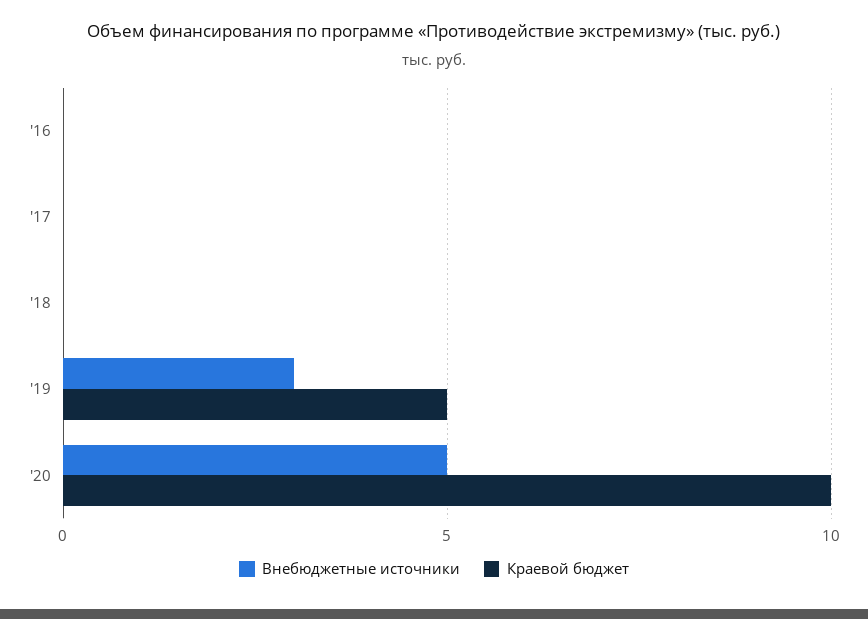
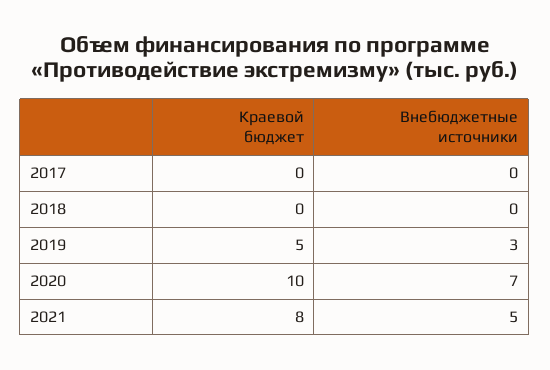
Внебюджетные источники, '16: 0 -> none
Краевой бюджет, '16: 0 -> none
Внебюджетные источники, '20: 5 -> 7
Краевой бюджет, 2021: none -> 8
Внебюджетные источники, 2021: none -> 5

